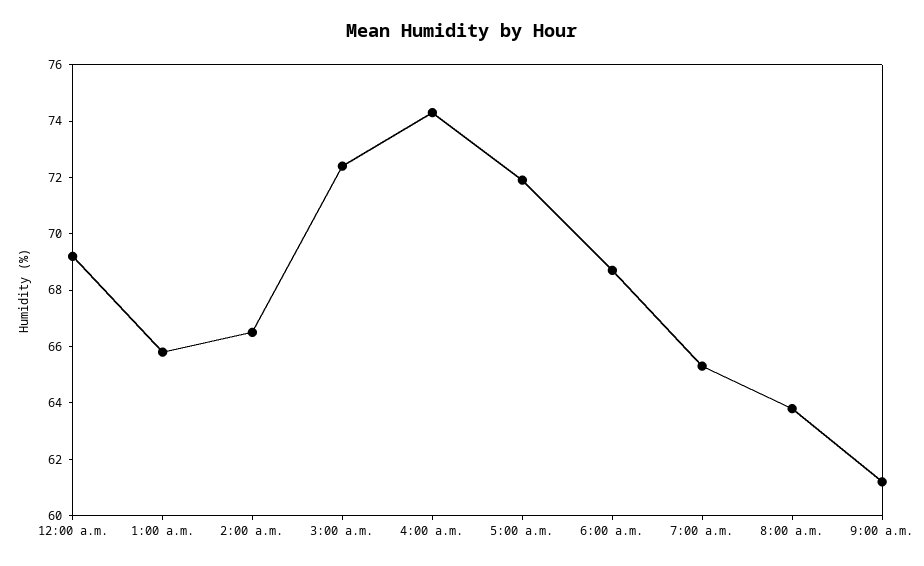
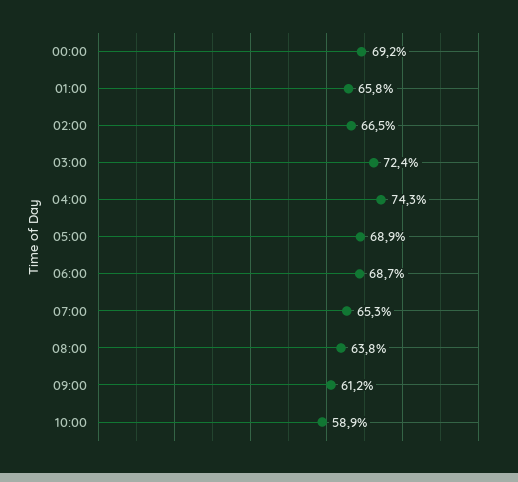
5:00 a.m.: 72 -> 68.9
10:00: none -> 58.9

